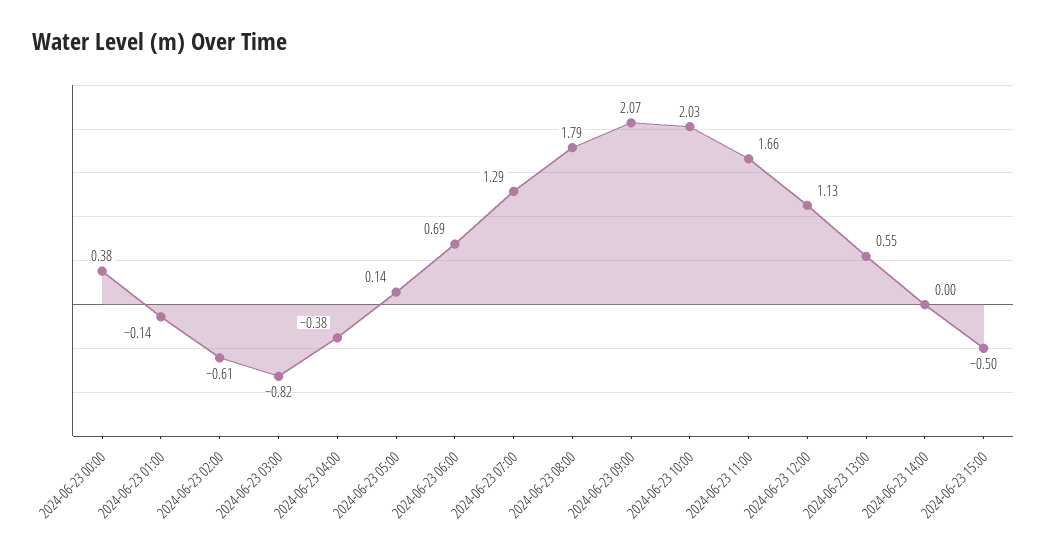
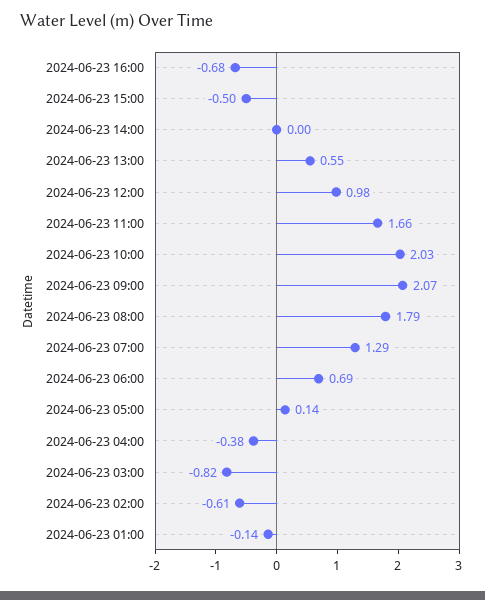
2024-06-23 00:00: 0.38 -> none
2024-06-23 12:00: 1.13 -> 0.98
2024-06-23 16:00: none -> -0.68

